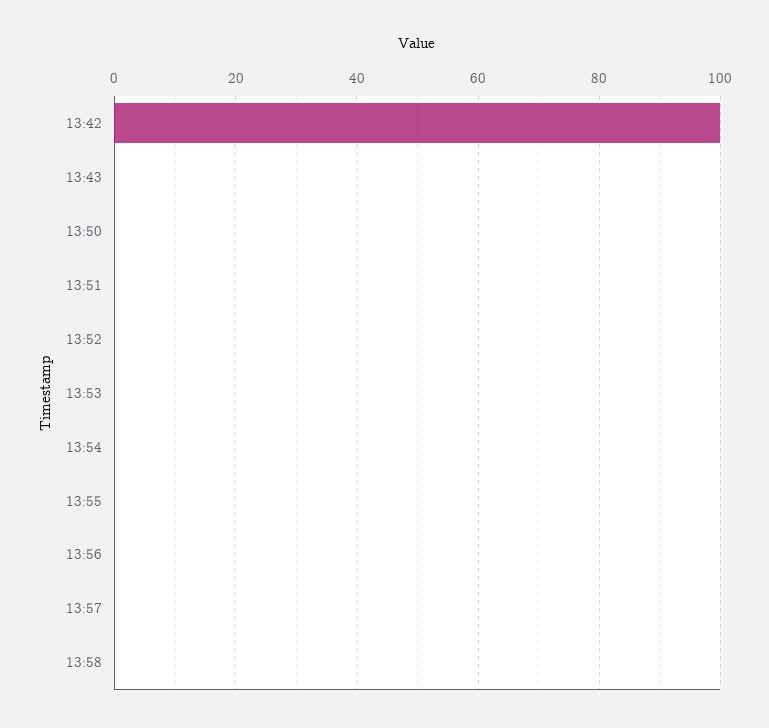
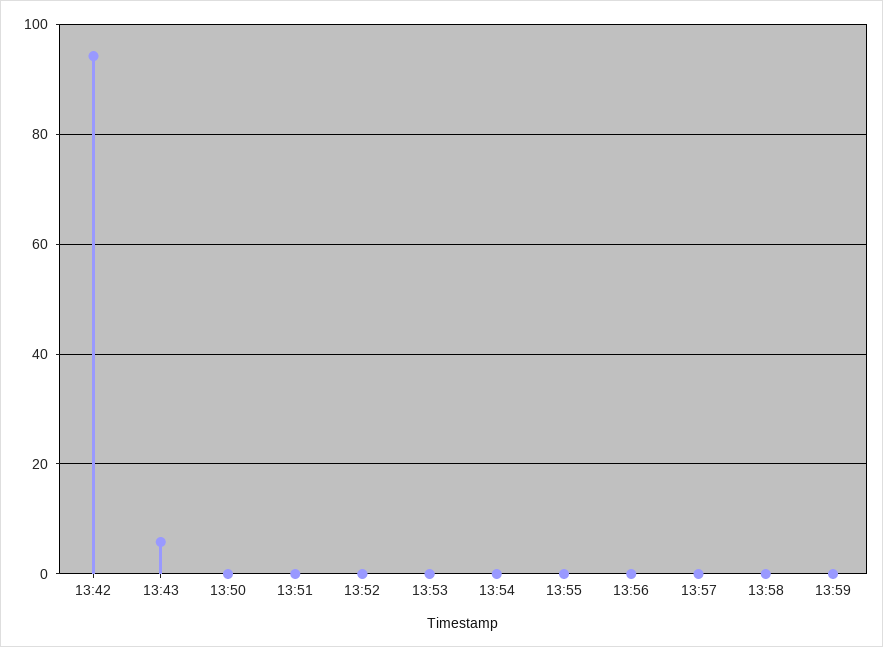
13:42: 100 -> 94
13:43: 0 -> 6
13:59: none -> 0

